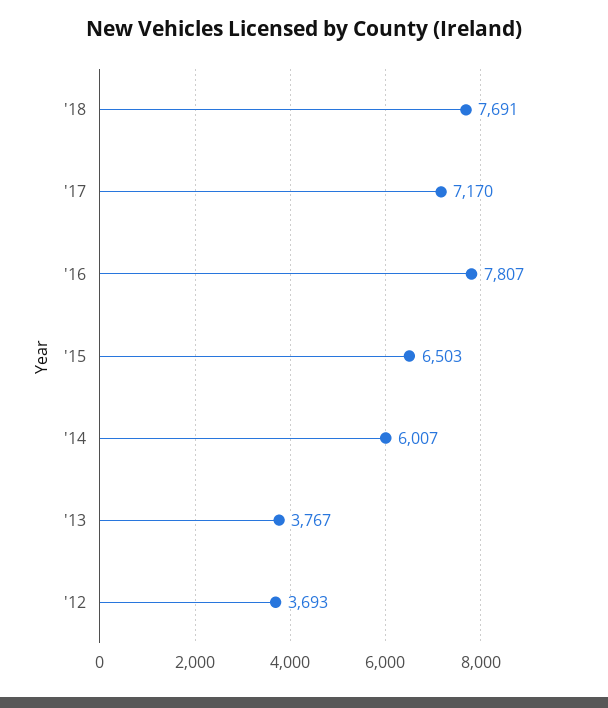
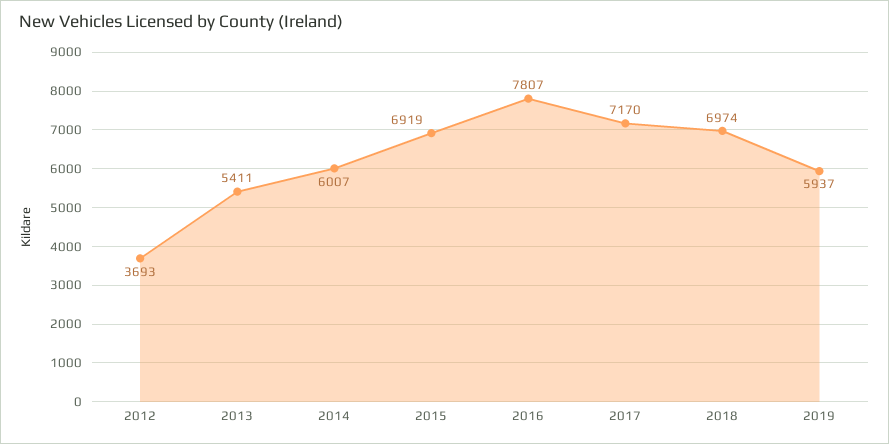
'18: 7691 -> 6974
'15: 6503 -> 6919
'13: 3767 -> 5411
2019: none -> 5937

